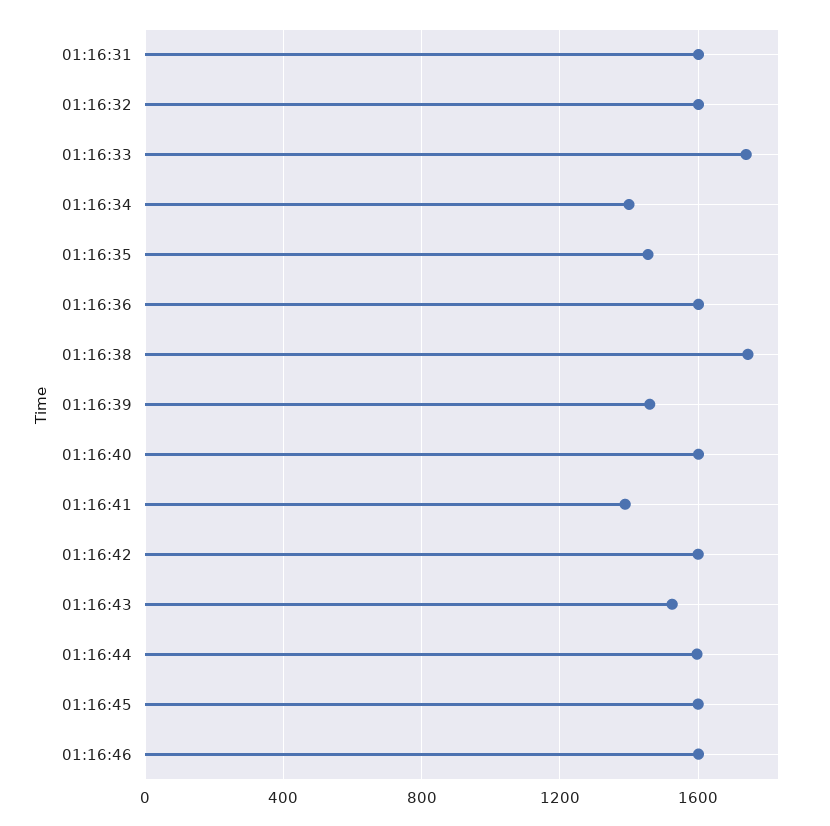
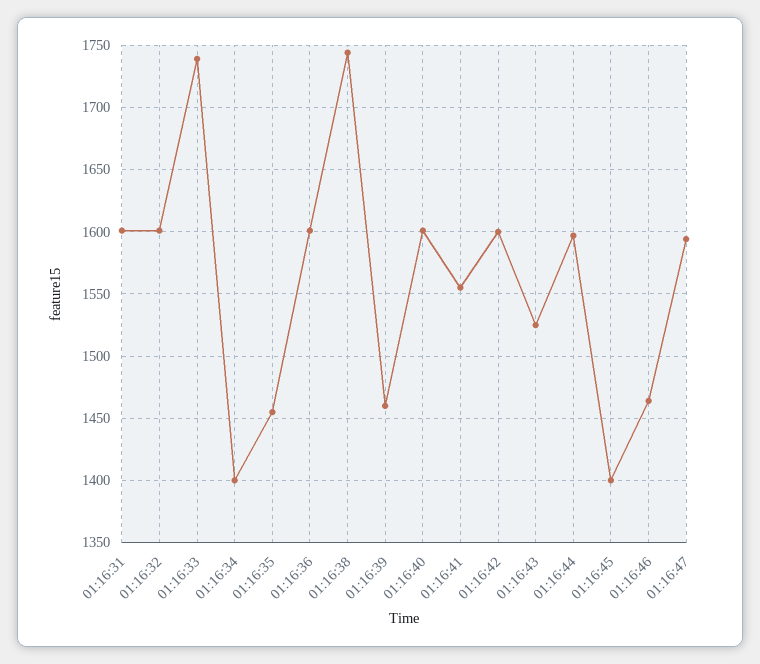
01:16:41: 1400 -> 1555
01:16:45: 1600 -> 1400
01:16:46: 1600 -> 1465
01:16:47: none -> 1595

